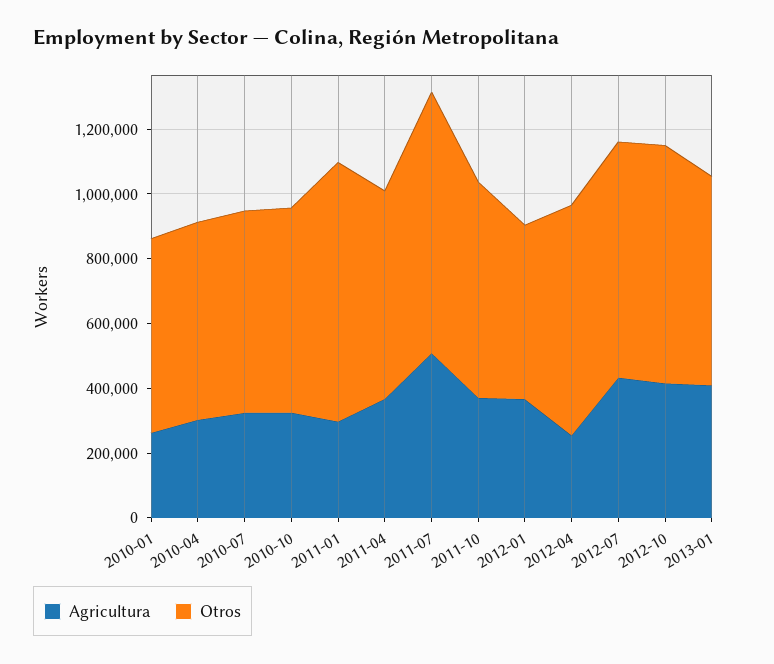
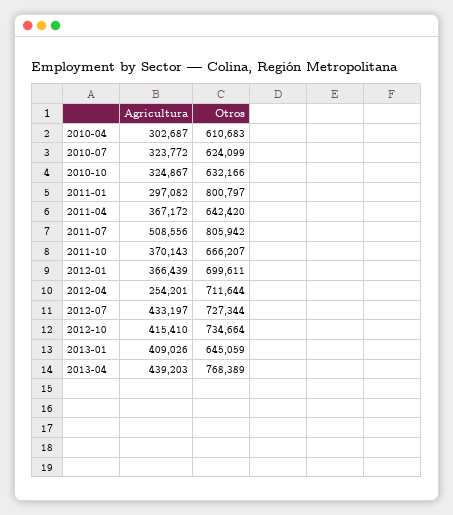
Agricultura, 2010-01: 250000 -> none
Otros, 2010-01: 600000 -> none
Otros, 2012-01: 550000 -> 699611
Agricultura, 2013-04: none -> 439203
Otros, 2013-04: none -> 768389

